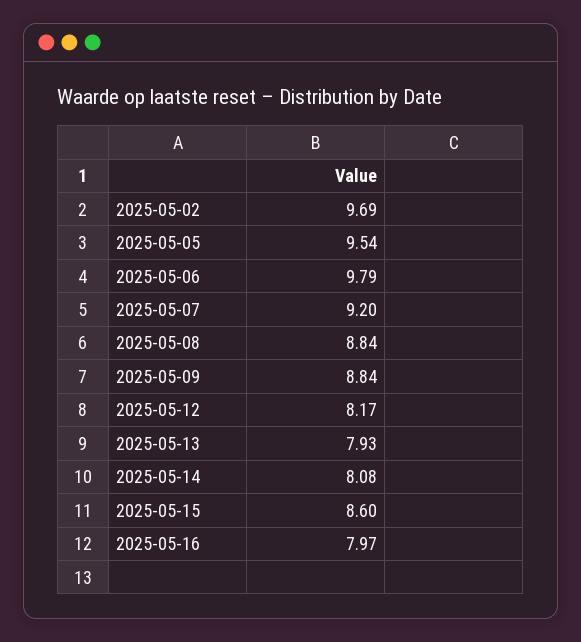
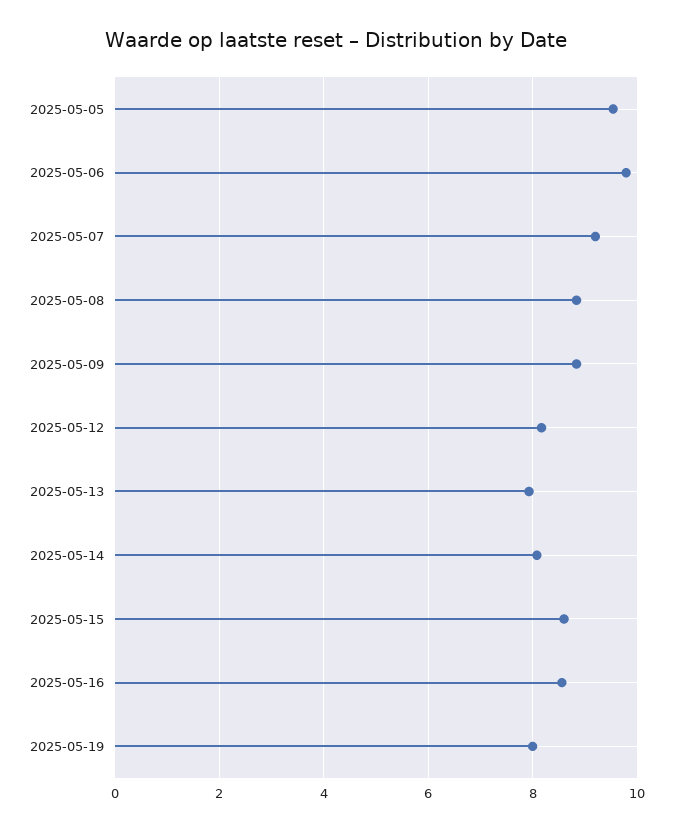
2025-05-02: 9.69 -> none
2025-05-16: 7.97 -> 8.6
2025-05-19: none -> 8

